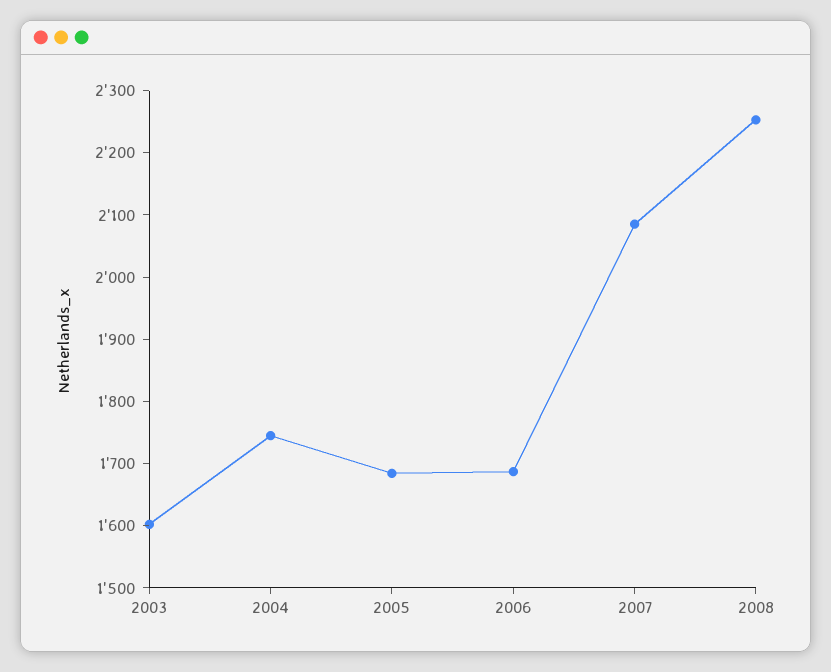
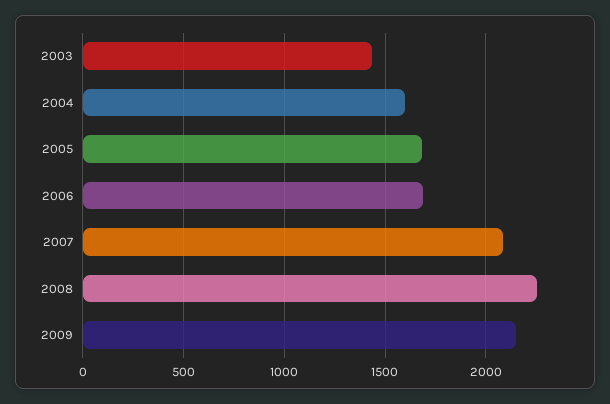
2003: 1600 -> 1450
2004: 1740 -> 1600
2009: none -> 2150

